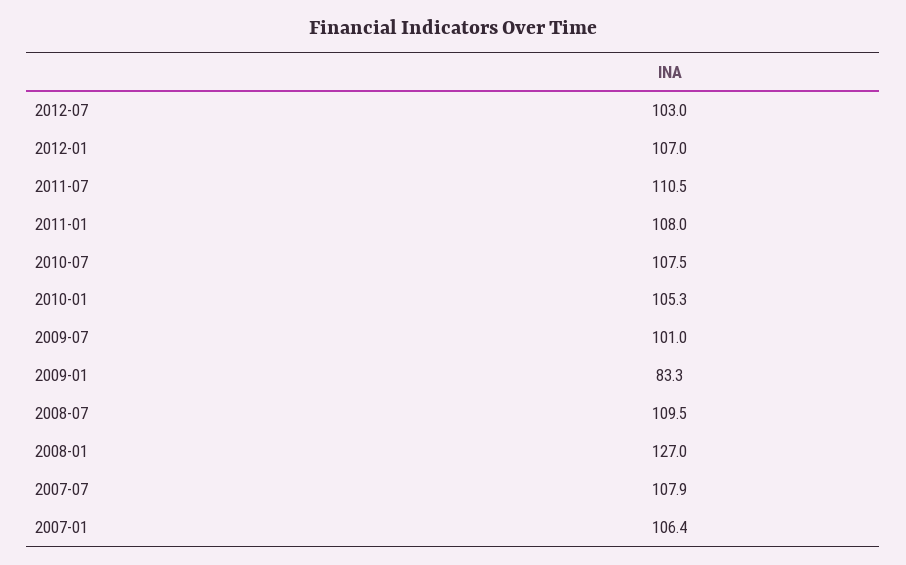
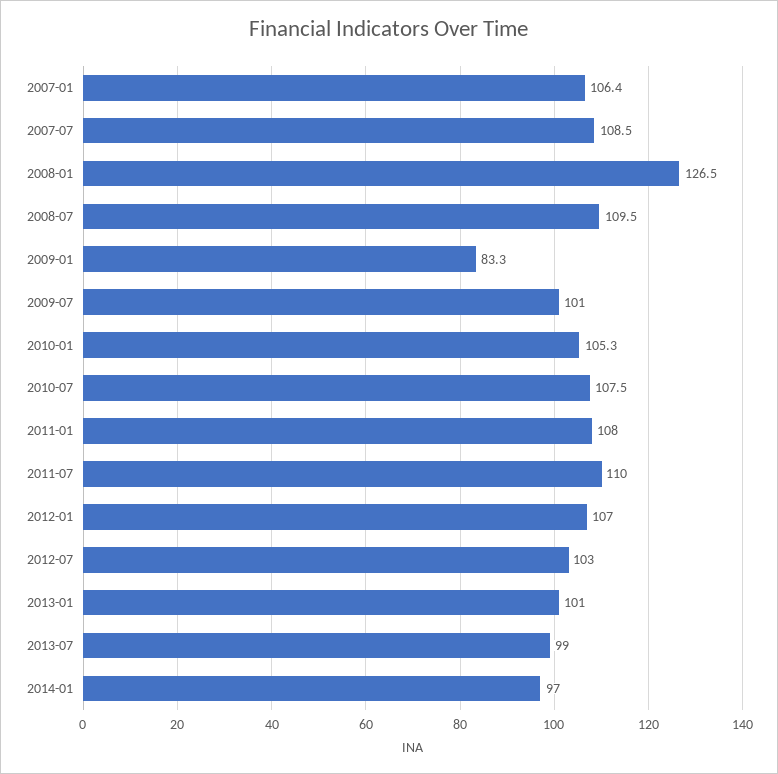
2011-07: 110.5 -> 110
2008-01: 127 -> 126.5
2007-07: 107.9 -> 108.5
2013-01: none -> 101
2013-07: none -> 99
2014-01: none -> 97

